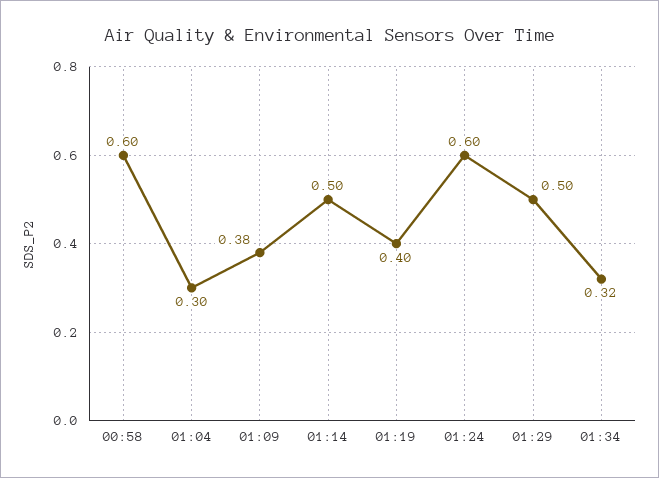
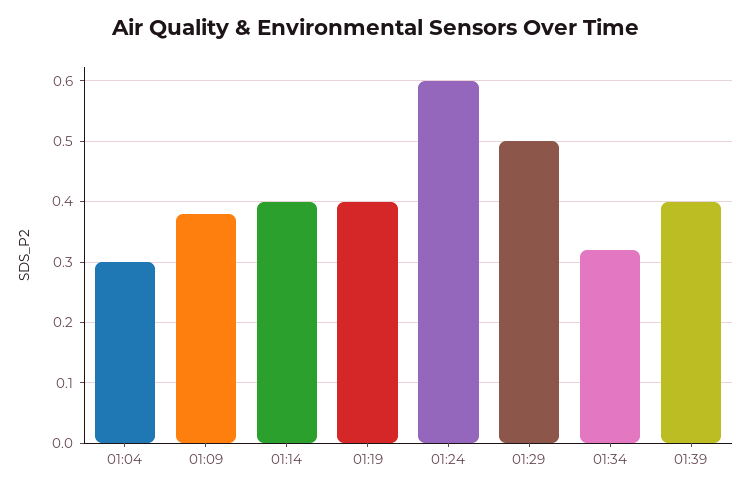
00:58: 0.6 -> none
01:14: 0.5 -> 0.4
01:39: none -> 0.4

